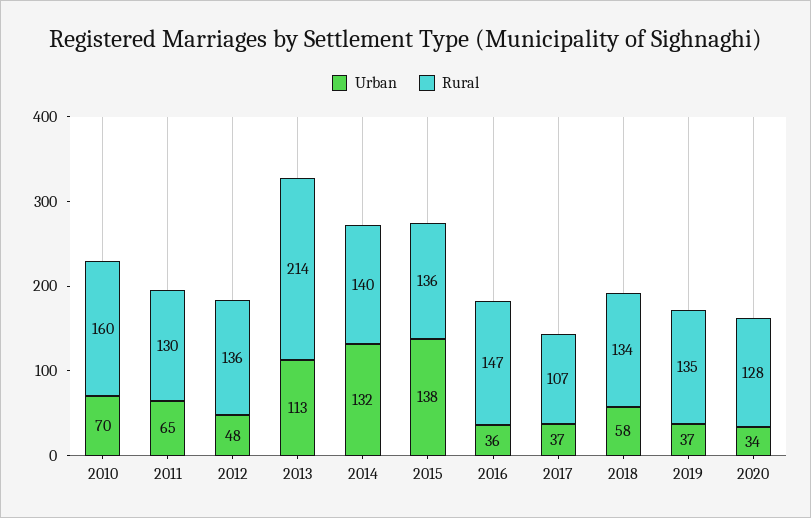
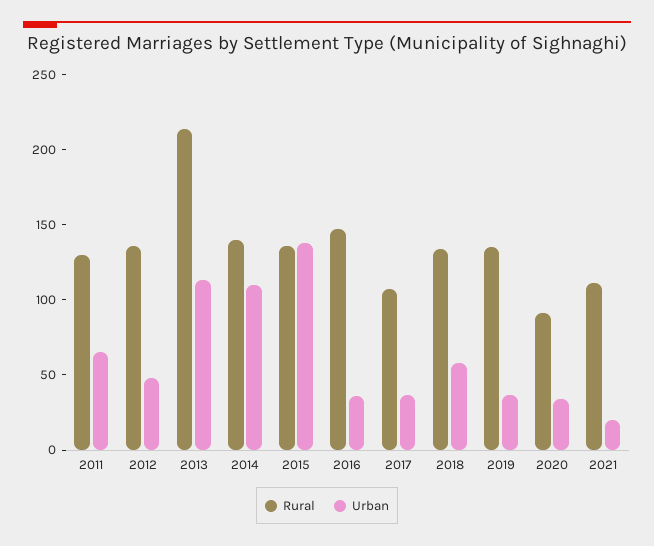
Urban, 2010: 70 -> none
Rural, 2010: 160 -> none
Urban, 2014: 132 -> 110
Rural, 2020: 128 -> 90
Rural, 2021: none -> 110
Urban, 2021: none -> 20

